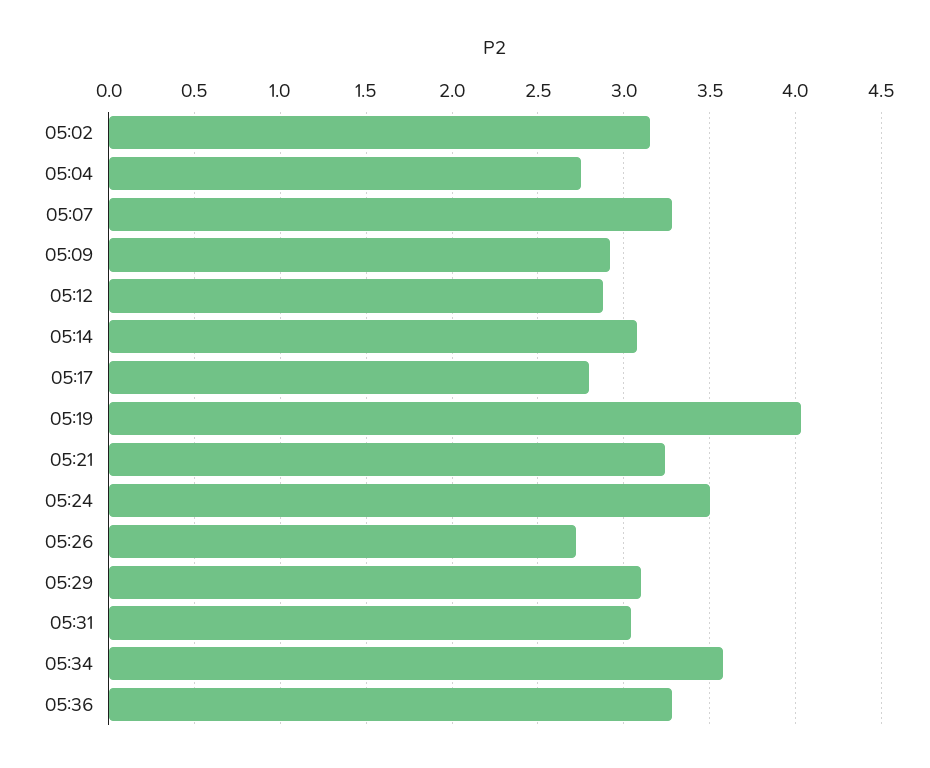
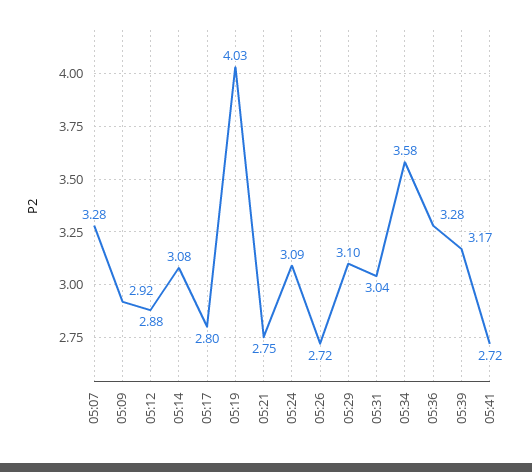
05:02: 3.15 -> none
05:04: 2.75 -> none
05:21: 3.25 -> 2.75
05:24: 3.5 -> 3.09
05:39: none -> 3.17
05:41: none -> 2.72

